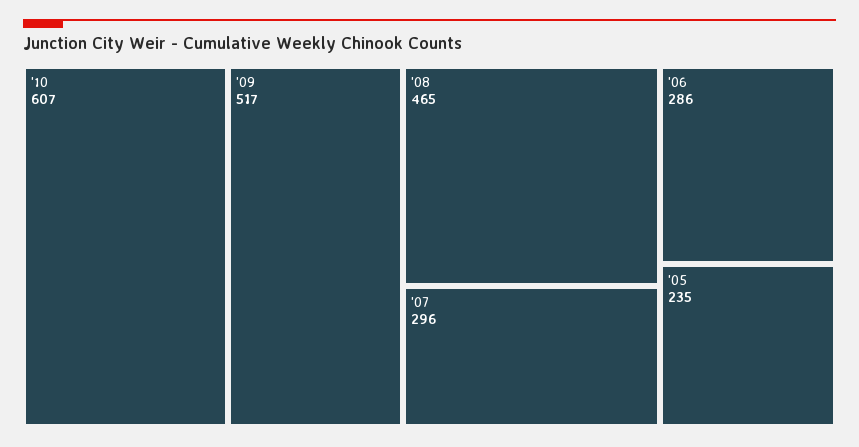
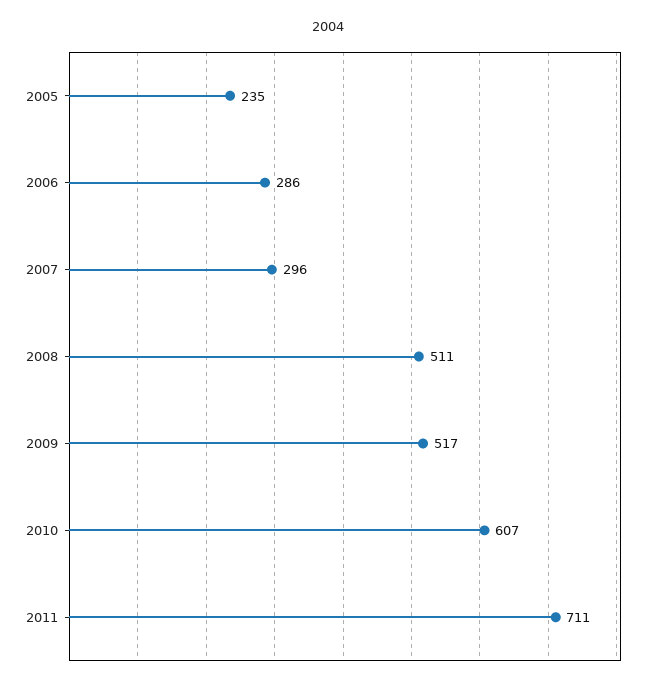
'08: 465 -> 511
2011: none -> 711

